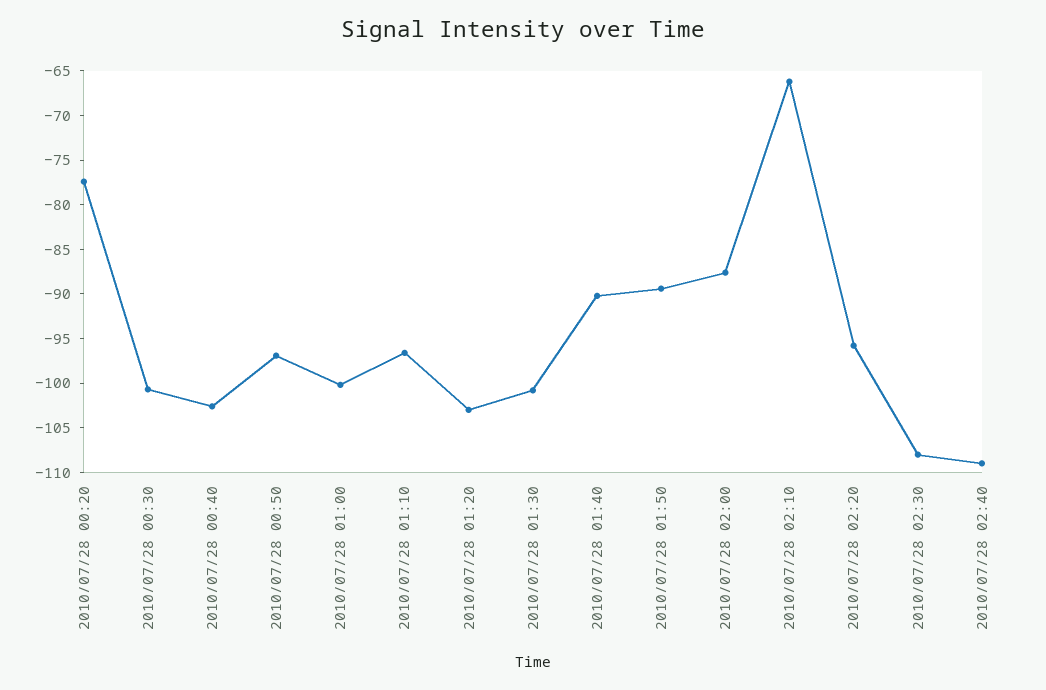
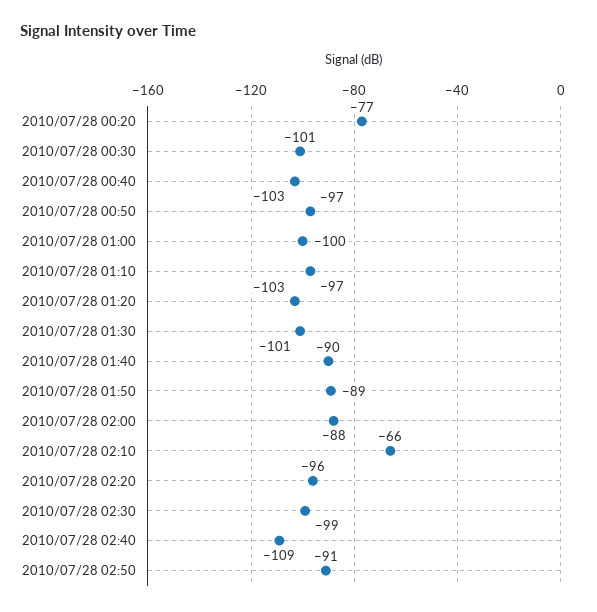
2010/07/28 02:30: -108 -> -99
2010/07/28 02:50: none -> -91

